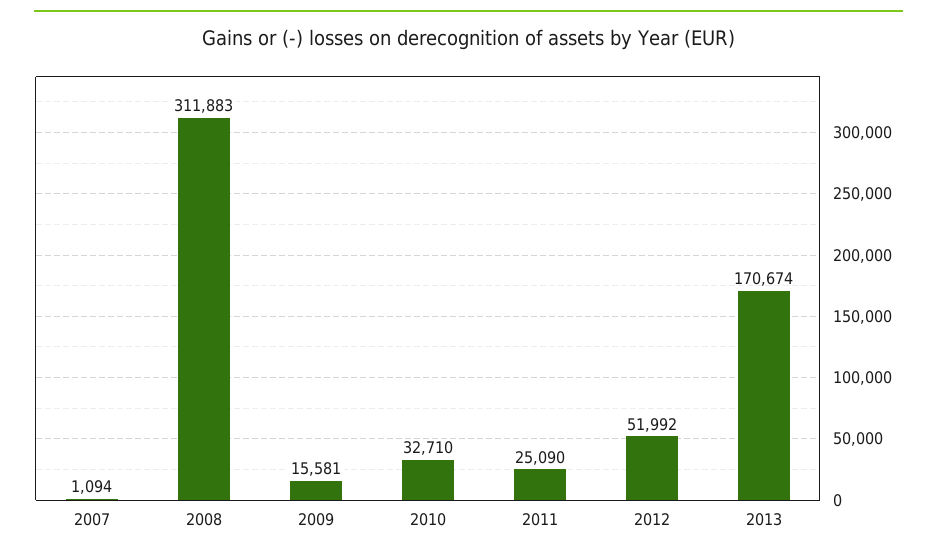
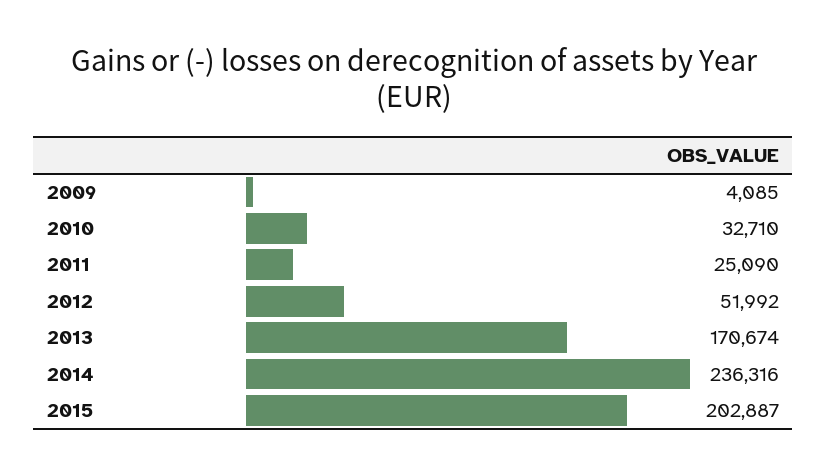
2007: 1094 -> none
2008: 311883 -> none
2009: 15581 -> 4085
2014: none -> 236316
2015: none -> 202887

